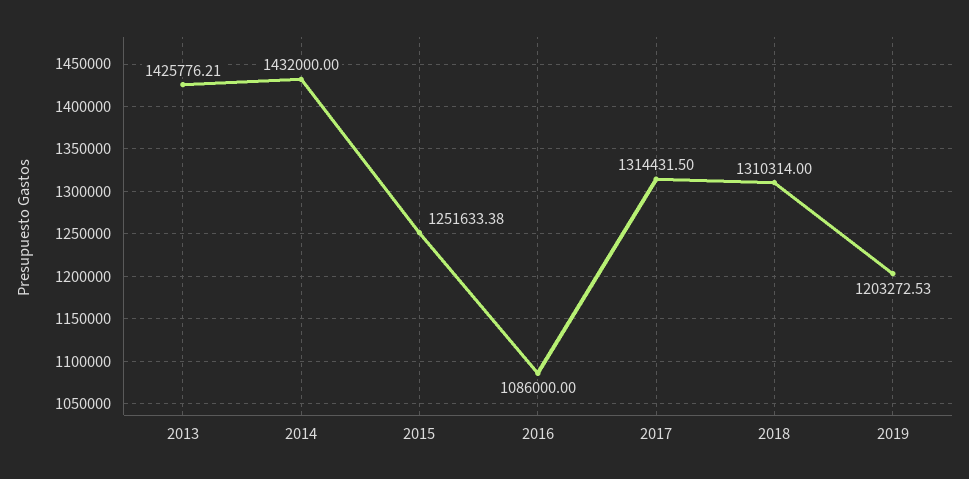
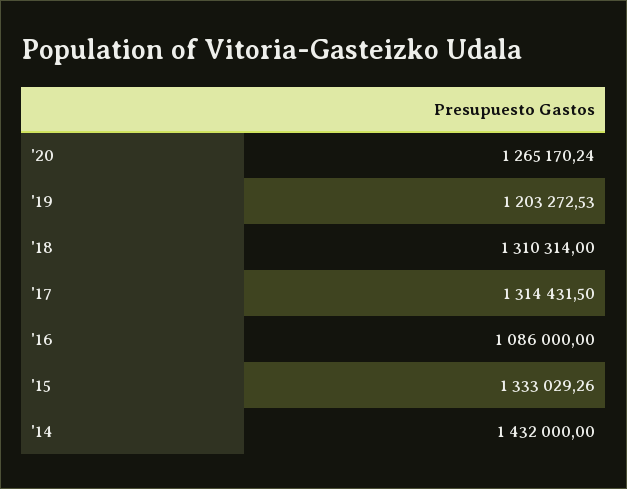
2013: 1425776.21 -> none
2015: 1251633.38 -> 1333029.26
'20: none -> 1265170.24

